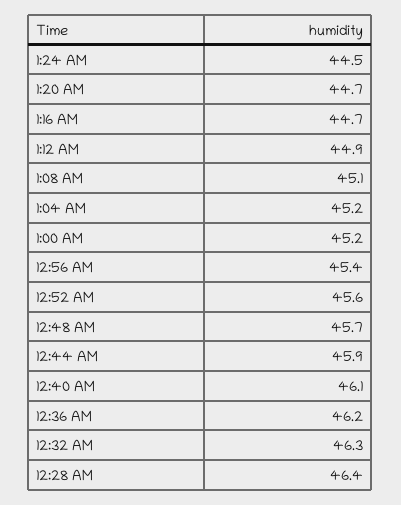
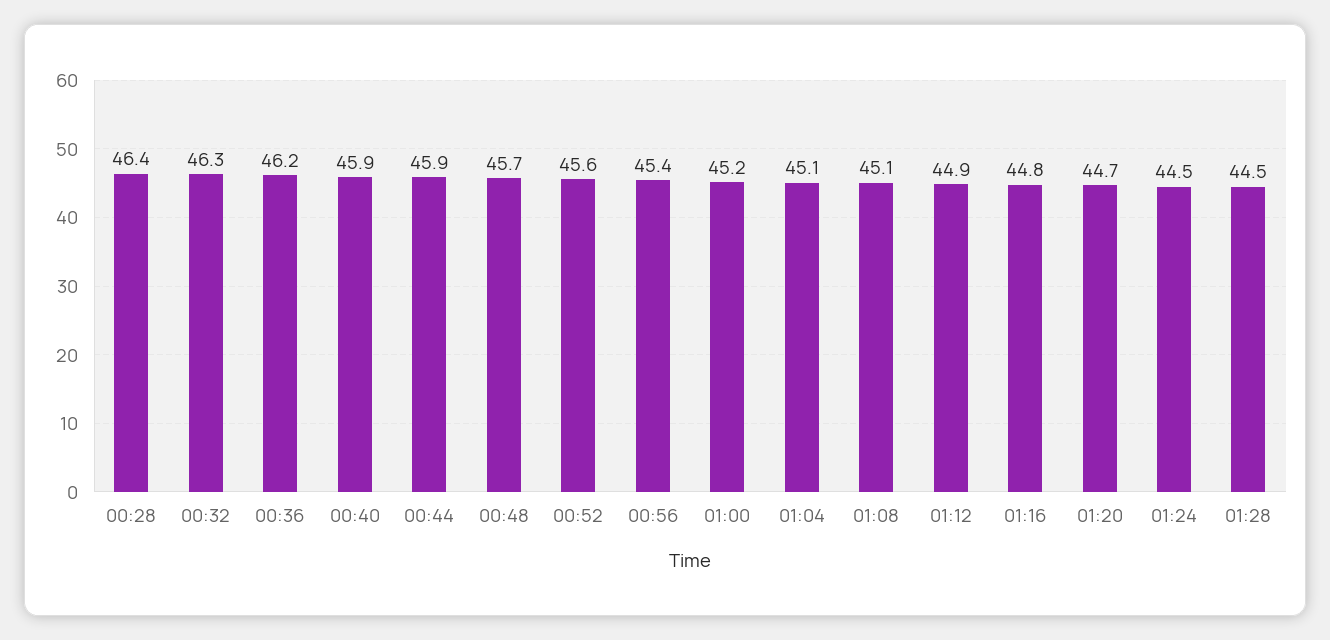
1:16 AM: 44.7 -> 44.8
1:04 AM: 45.2 -> 45.1
12:40 AM: 46.1 -> 45.9
01:28: none -> 44.5

